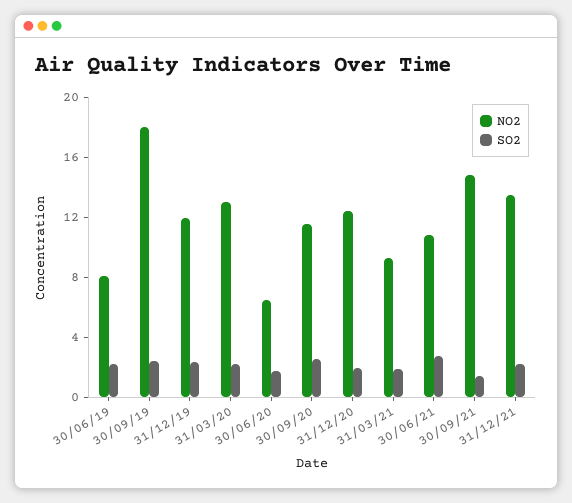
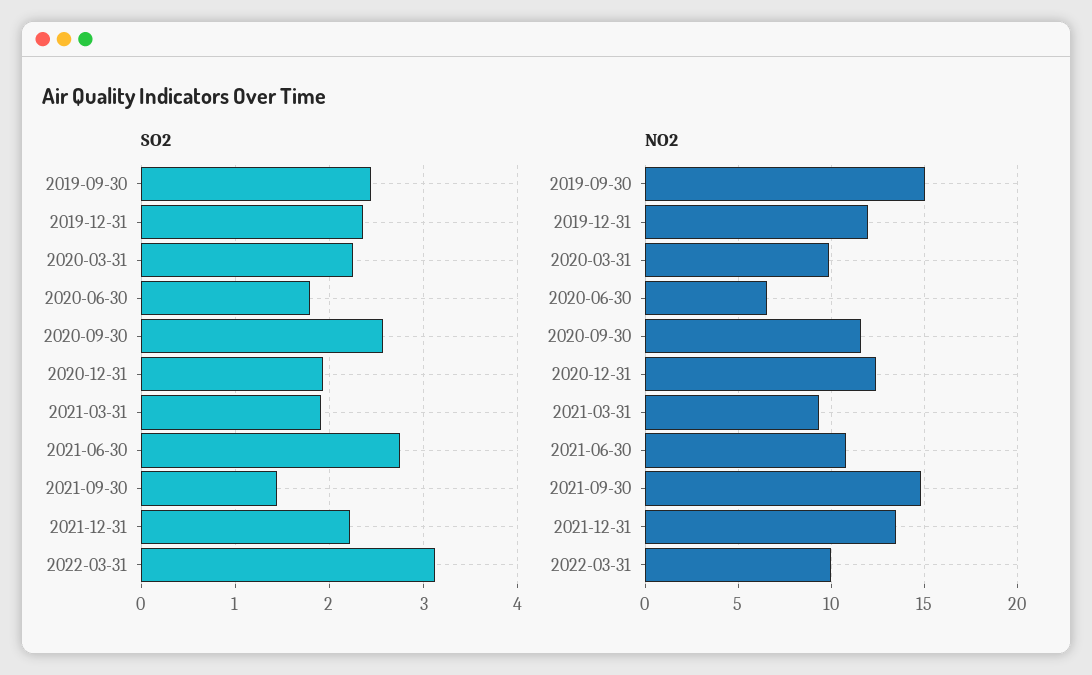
NO2, 30/06/19: 8 -> none
SO2, 30/06/19: 2 -> none
NO2, 30/09/19: 18 -> 15
NO2, 31/03/20: 13 -> 10
SO2, 2022-03-31: none -> 3.1
NO2, 2022-03-31: none -> 10

